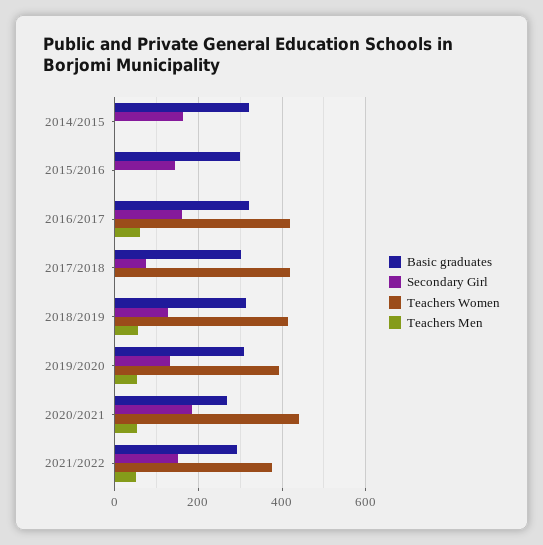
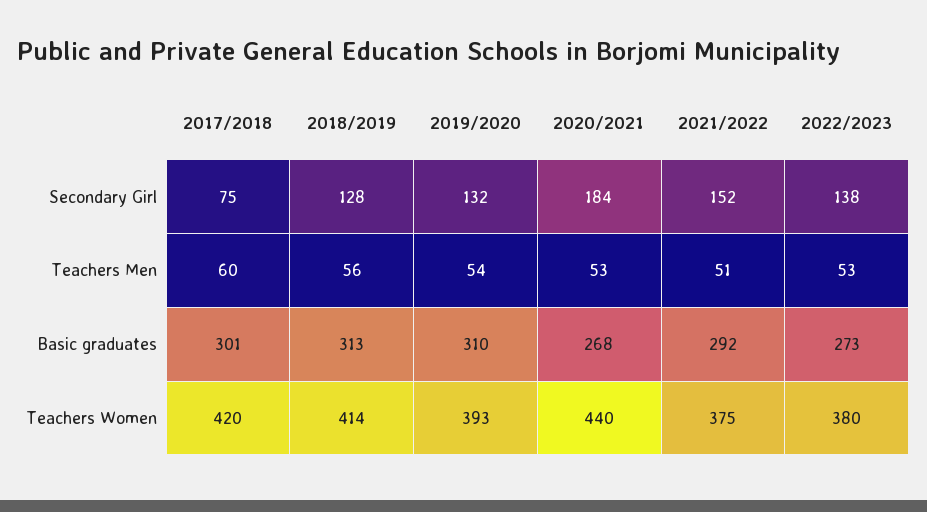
Basic graduates, 2014/2015: 320 -> none
Secondary Girl, 2014/2015: 160 -> none
Teachers Women, 2014/2015: 0 -> none
Teachers Men, 2014/2015: 0 -> none
Basic graduates, 2015/2016: 300 -> none
Secondary Girl, 2015/2016: 140 -> none
Teachers Women, 2015/2016: 0 -> none
Teachers Men, 2015/2016: 0 -> none
Basic graduates, 2016/2017: 320 -> none
Secondary Girl, 2016/2017: 160 -> none
Teachers Women, 2016/2017: 420 -> none
Teachers Men, 2016/2017: 60 -> none
Teachers Men, 2017/2018: 0 -> 60
Secondary Girl, 2022/2023: none -> 138
Teachers Men, 2022/2023: none -> 53
Basic graduates, 2022/2023: none -> 273
Teachers Women, 2022/2023: none -> 380

